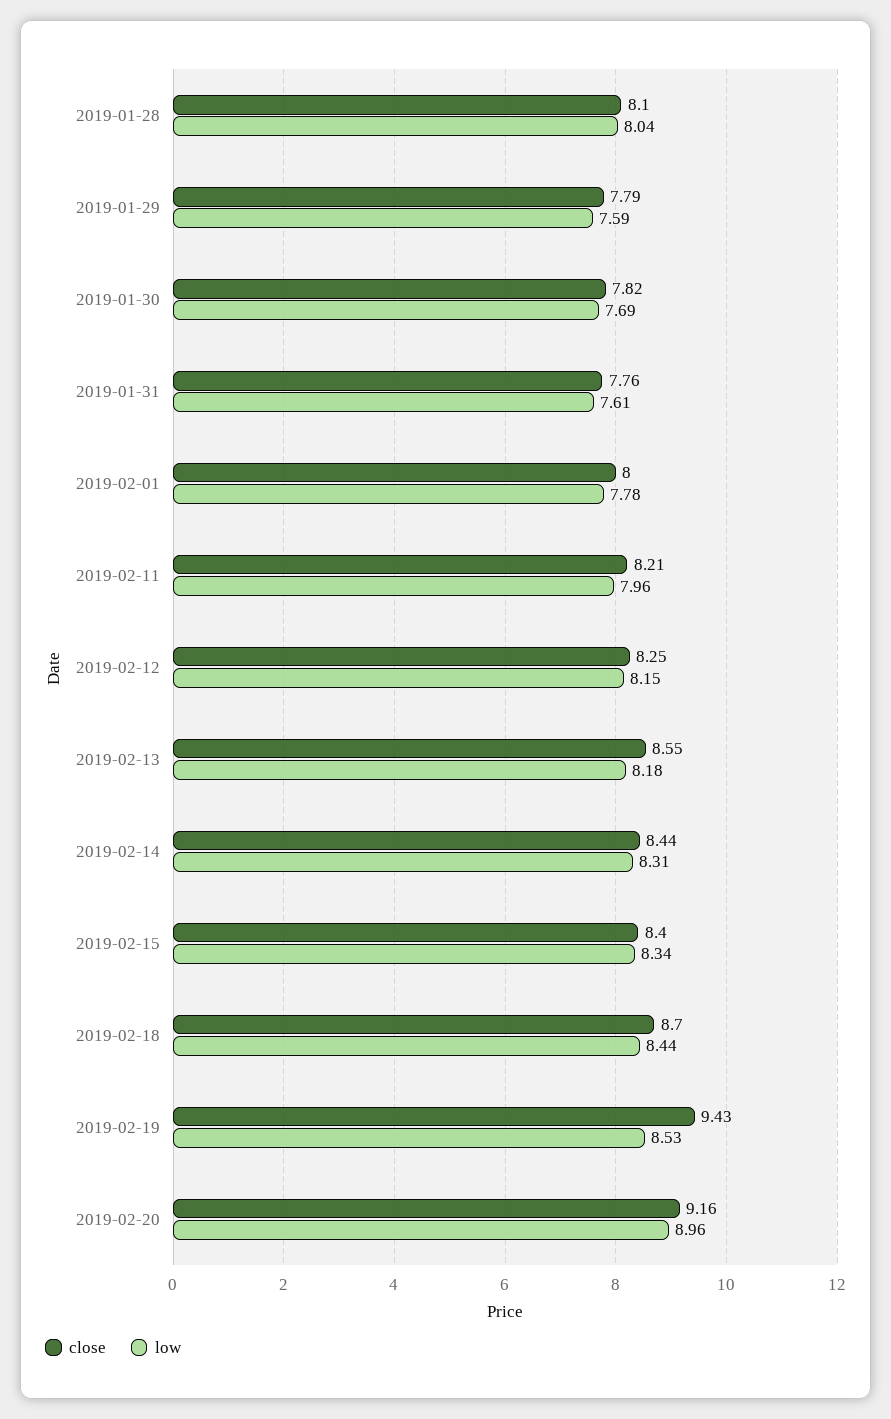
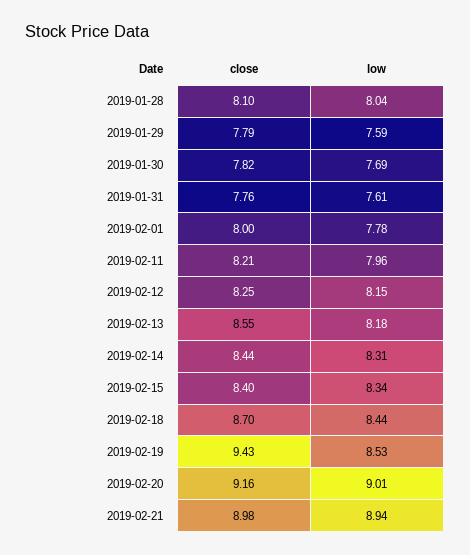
low, 2019-02-20: 8.96 -> 9.01
close, 2019-02-21: none -> 8.98
low, 2019-02-21: none -> 8.94

